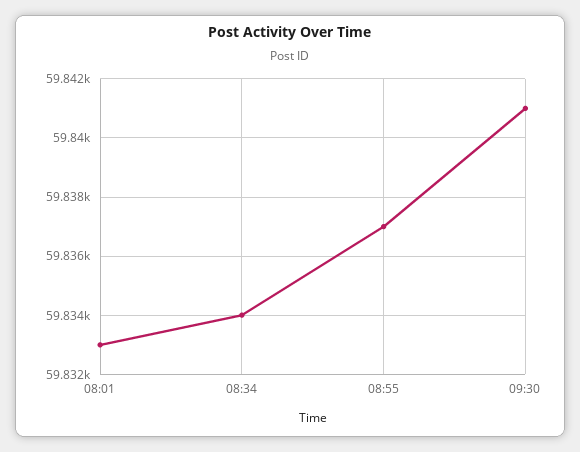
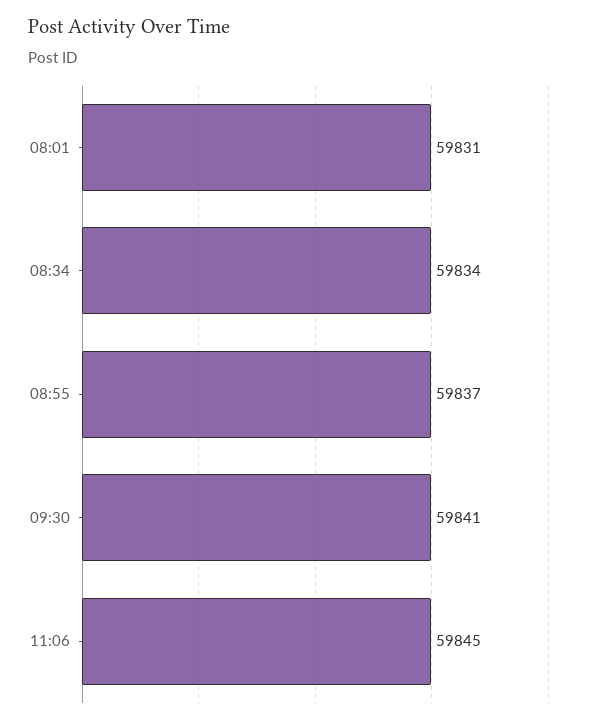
08:01: 59833 -> 59831
11:06: none -> 59845

